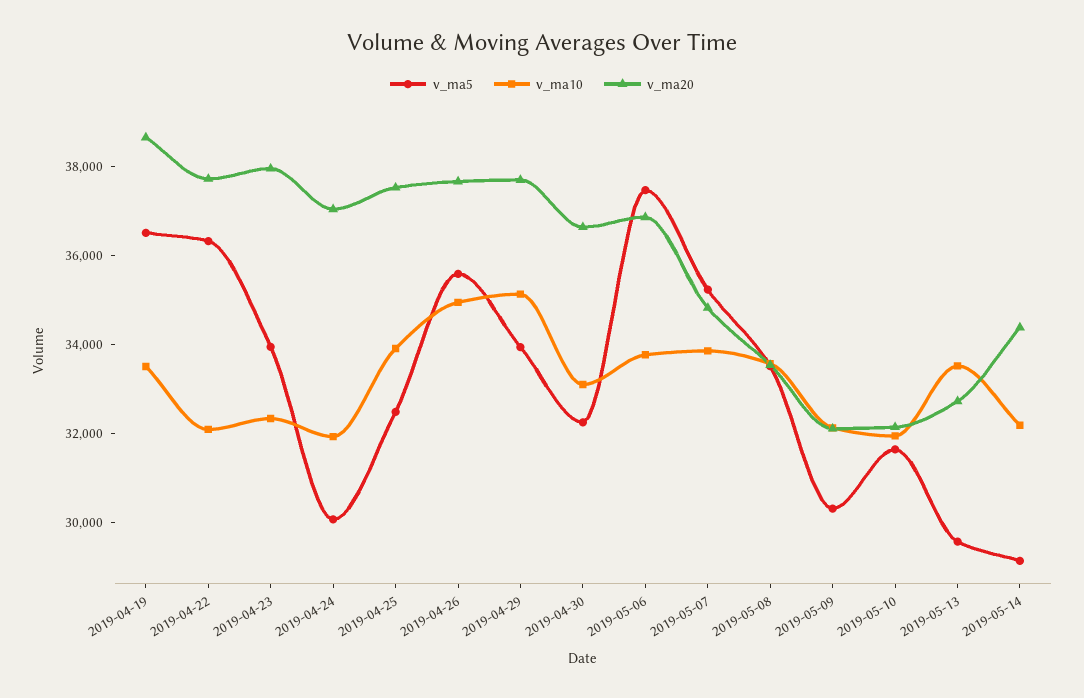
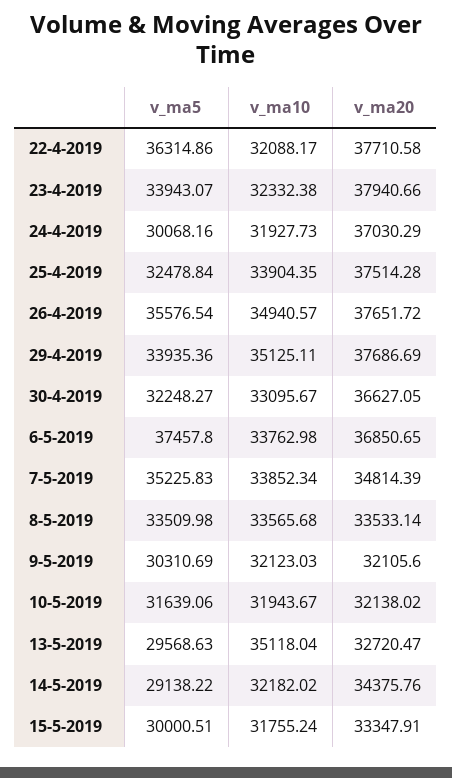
v_ma5, 2019-04-19: 36500 -> none
v_ma10, 2019-04-19: 33500 -> none
v_ma20, 2019-04-19: 38500 -> none
v_ma10, 2019-05-13: 33500 -> 35118.04
v_ma5, 15-5-2019: none -> 30000.51
v_ma10, 15-5-2019: none -> 31755.24
v_ma20, 15-5-2019: none -> 33347.91

